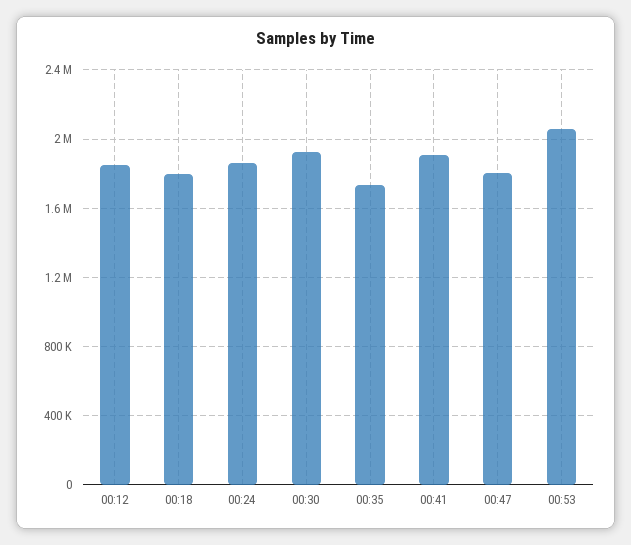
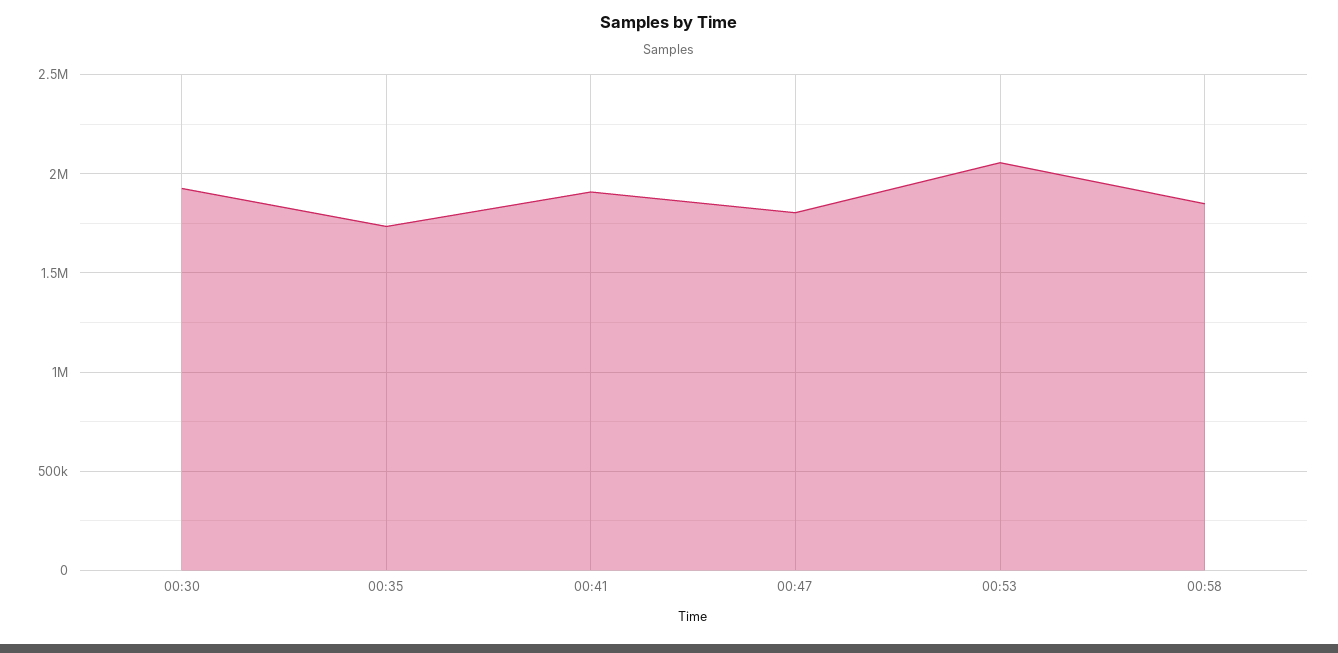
00:12: 1850000 -> none
00:18: 1800000 -> none
00:24: 1850000 -> none
00:58: none -> 1850000

